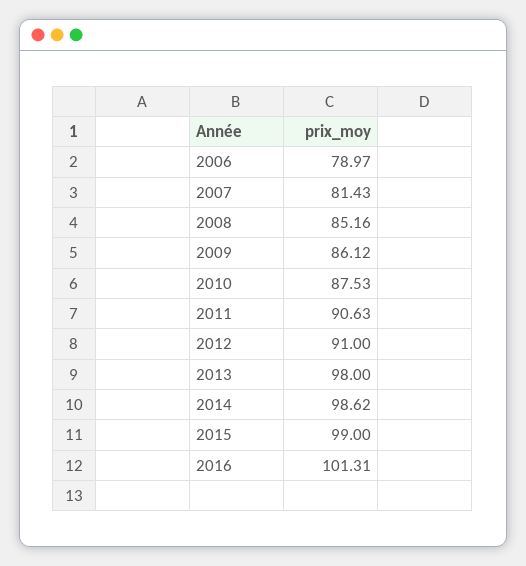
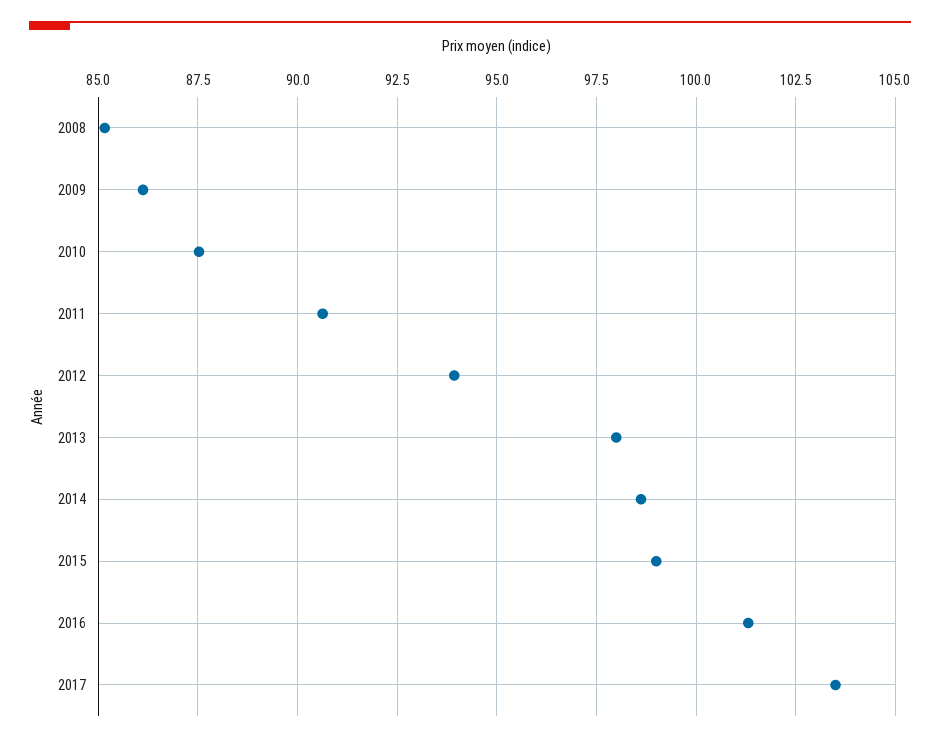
2006: 78.97 -> none
2007: 81.43 -> none
2012: 91 -> 94
2017: none -> 103.5

